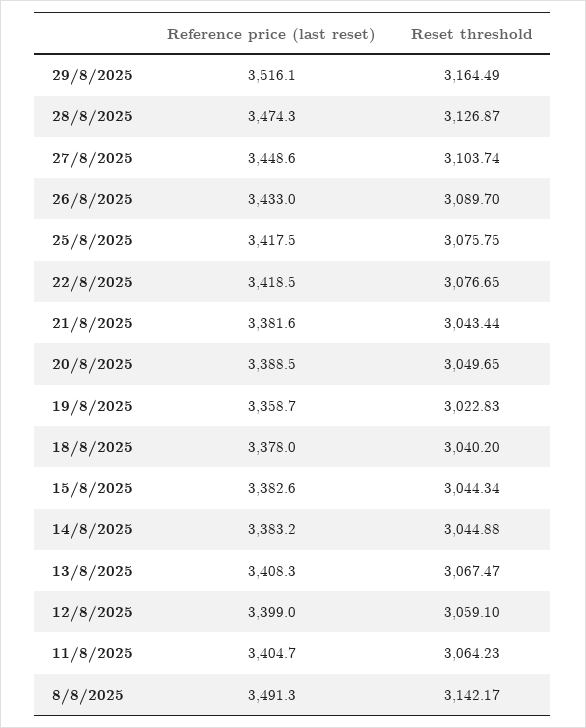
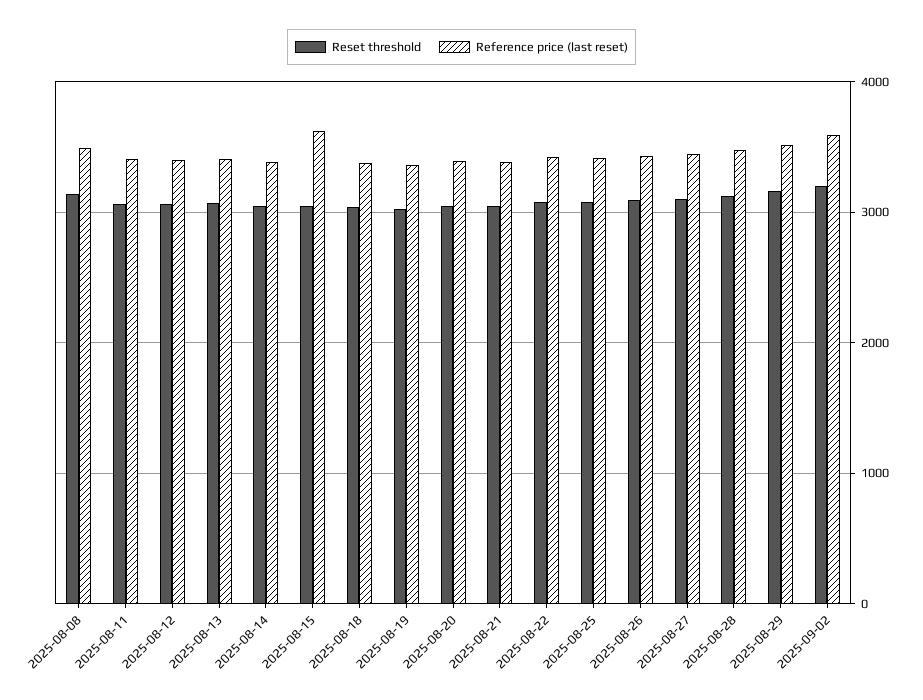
Reference price (last reset), 15/8/2025: 3382.6 -> 3600
Reset threshold, 2025-09-02: none -> 3200
Reference price (last reset), 2025-09-02: none -> 3600

